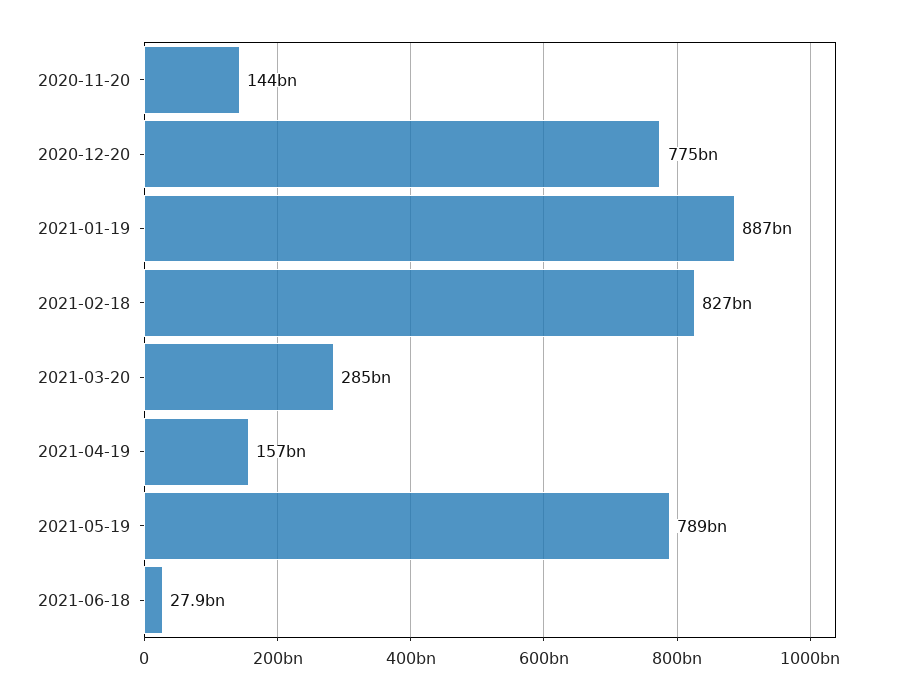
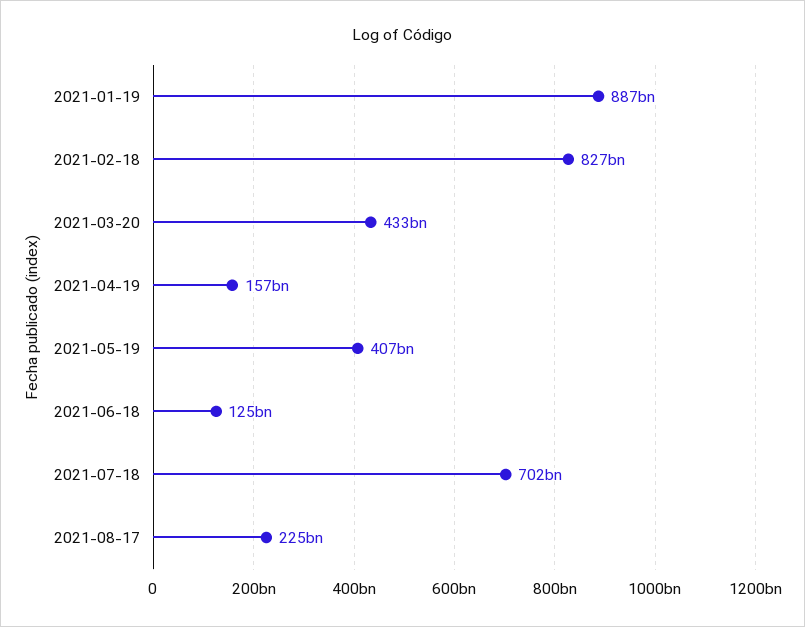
2020-11-20: 144000000000 -> none
2020-12-20: 775000000000 -> none
2021-03-20: 285000000000 -> 433000000000
2021-05-19: 789000000000 -> 407000000000
2021-06-18: 27900000000 -> 125000000000
2021-07-18: none -> 702000000000
2021-08-17: none -> 225000000000

